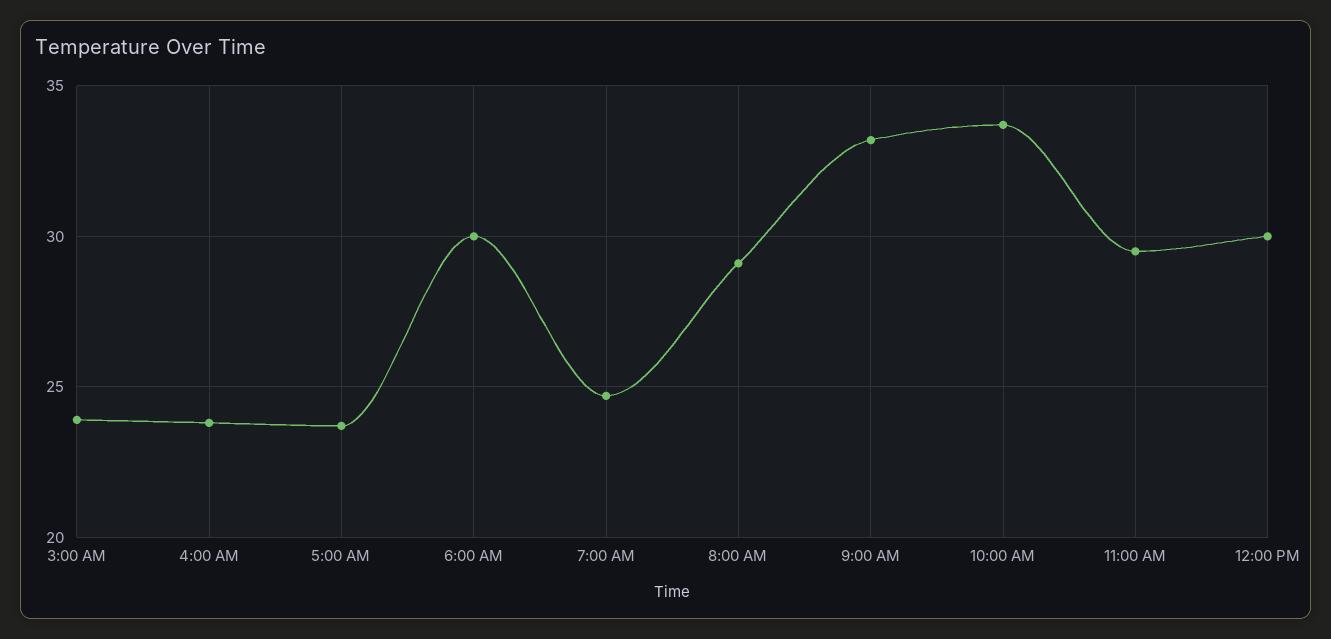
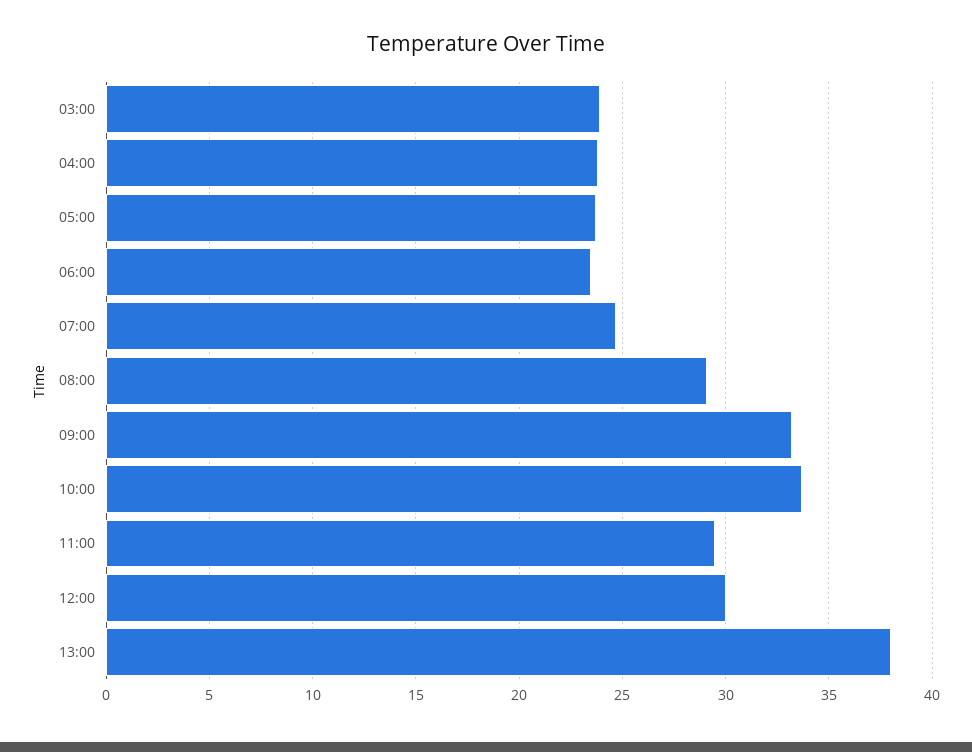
6:00 AM: 30 -> 23.5
13:00: none -> 38

